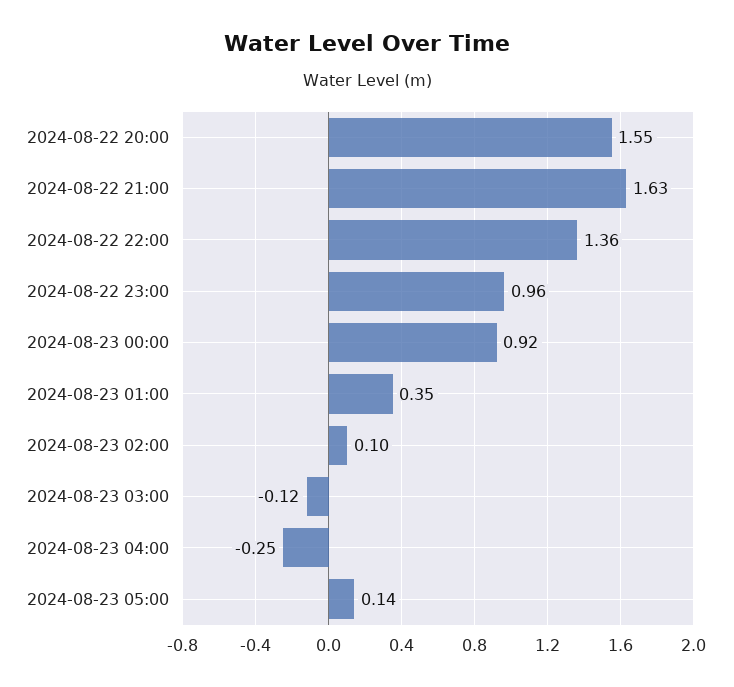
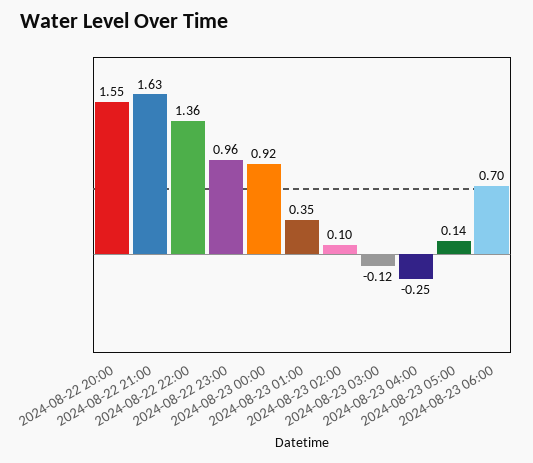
2024-08-23 06:00: none -> 0.7

